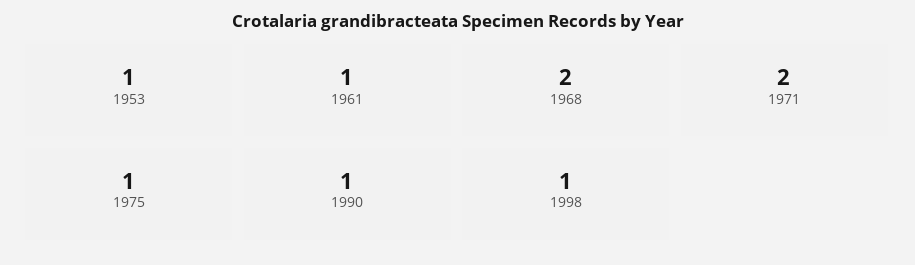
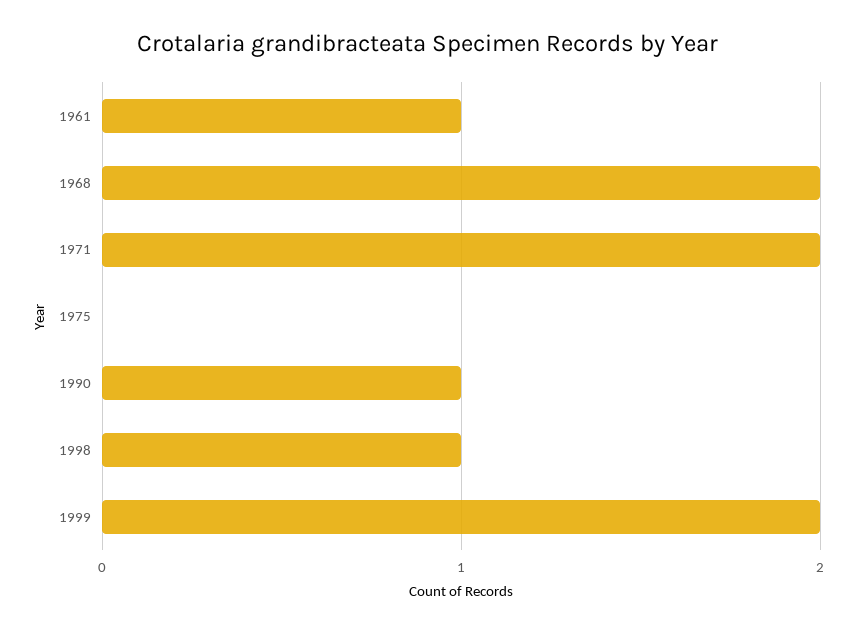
1953: 1 -> none
1975: 1 -> 0
1999: none -> 2

